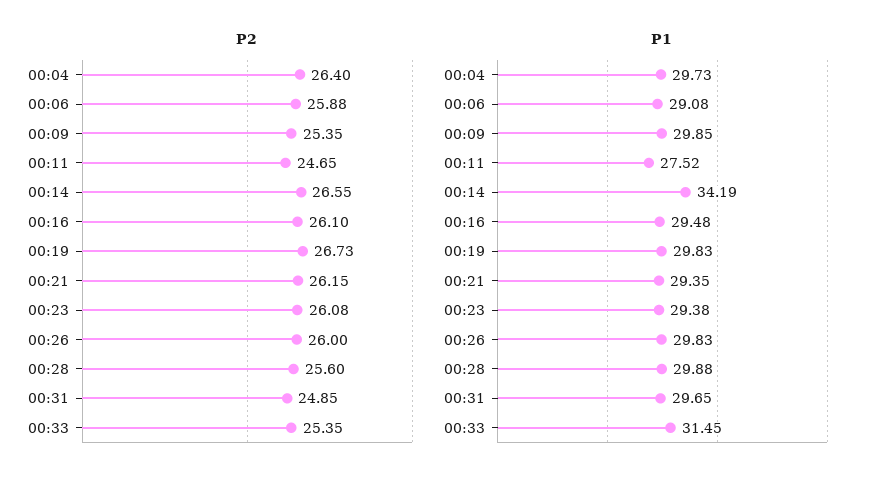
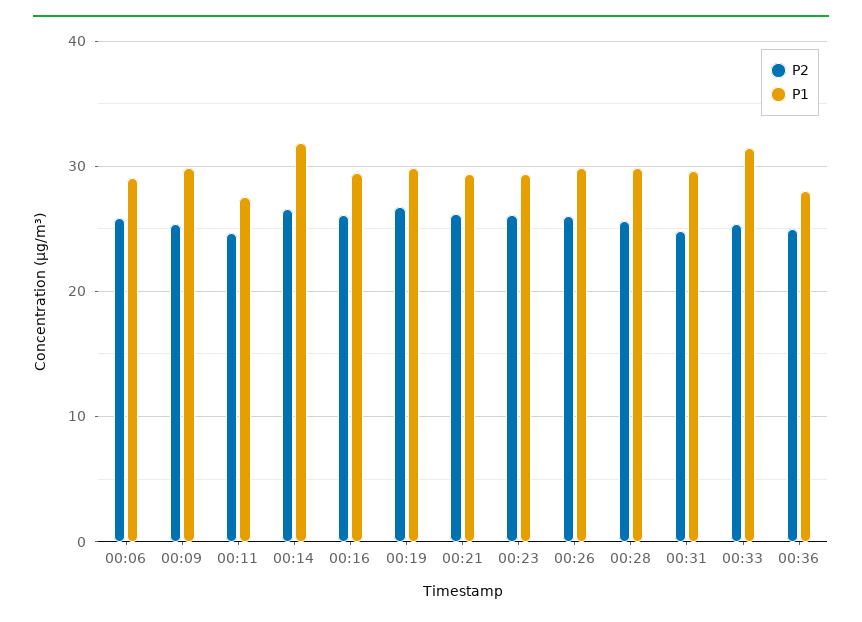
P2, 00:04: 26.4 -> none
P1, 00:04: 29.73 -> none
P1, 00:14: 34.19 -> 32
P2, 00:36: none -> 25
P1, 00:36: none -> 28

